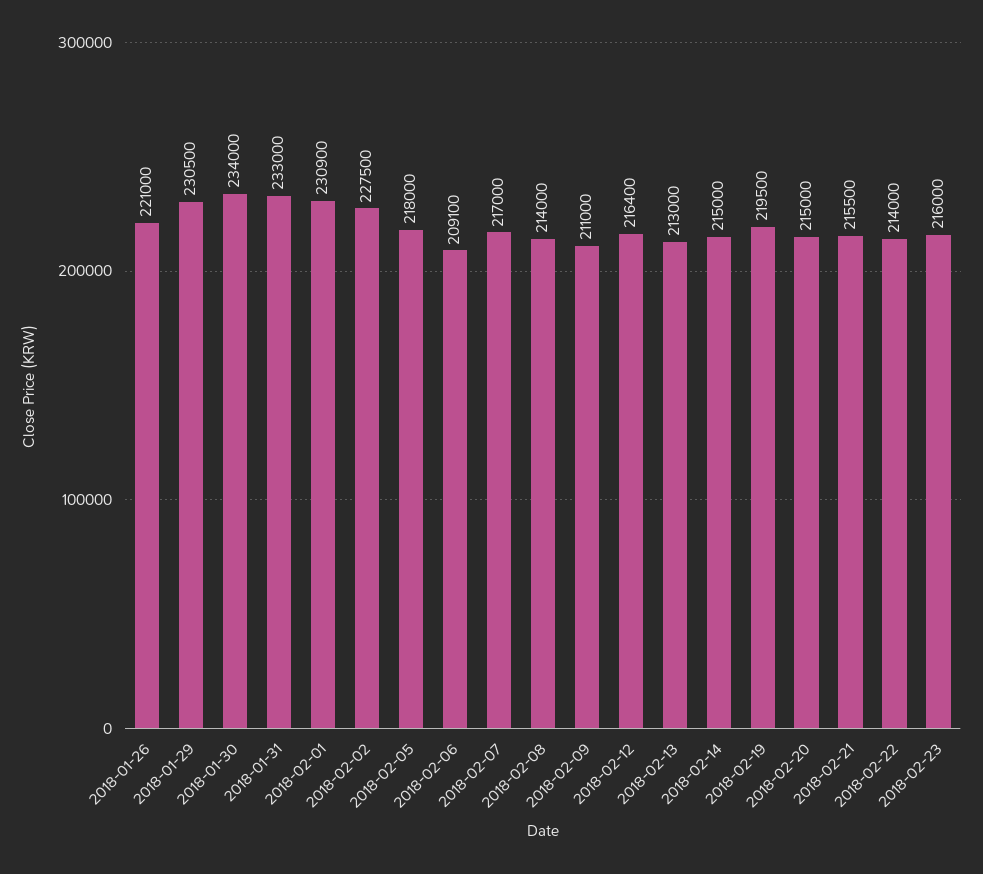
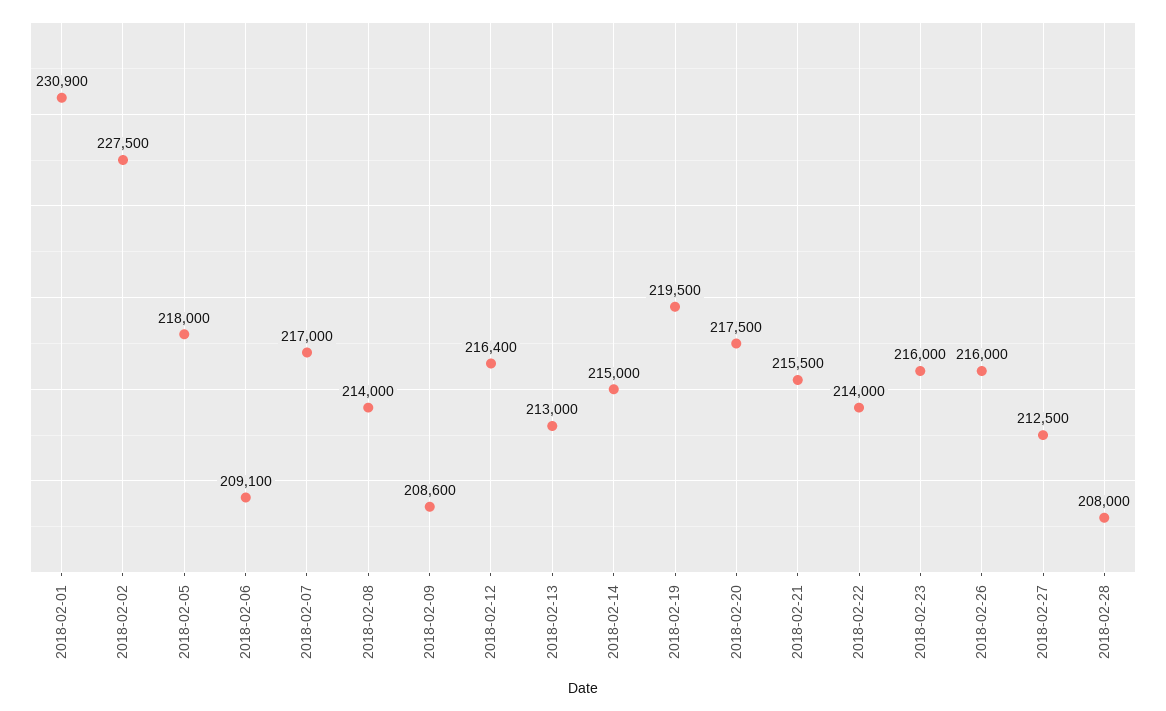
2018-01-26: 221000 -> none
2018-01-29: 230500 -> none
2018-01-30: 234000 -> none
2018-01-31: 233000 -> none
2018-02-09: 211000 -> 208600
2018-02-20: 215000 -> 217500
2018-02-26: none -> 216000
2018-02-27: none -> 212500
2018-02-28: none -> 208000

